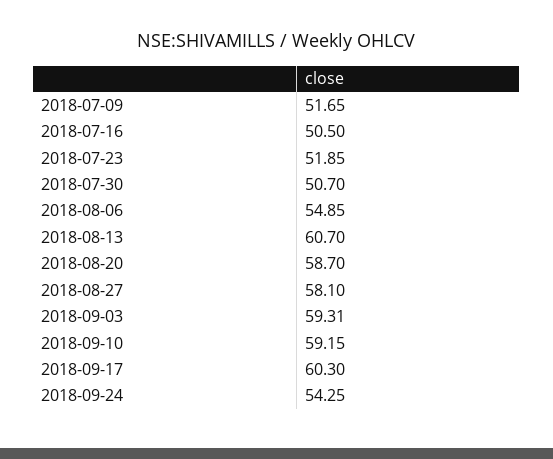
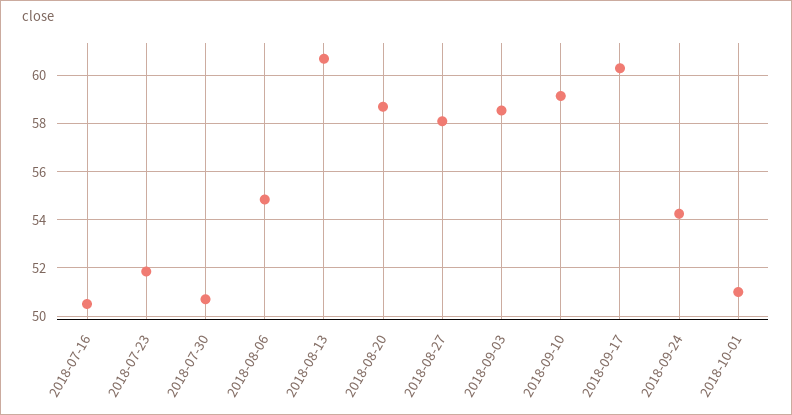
2018-07-09: 51.65 -> none
2018-09-03: 59.31 -> 58.5
2018-10-01: none -> 51

